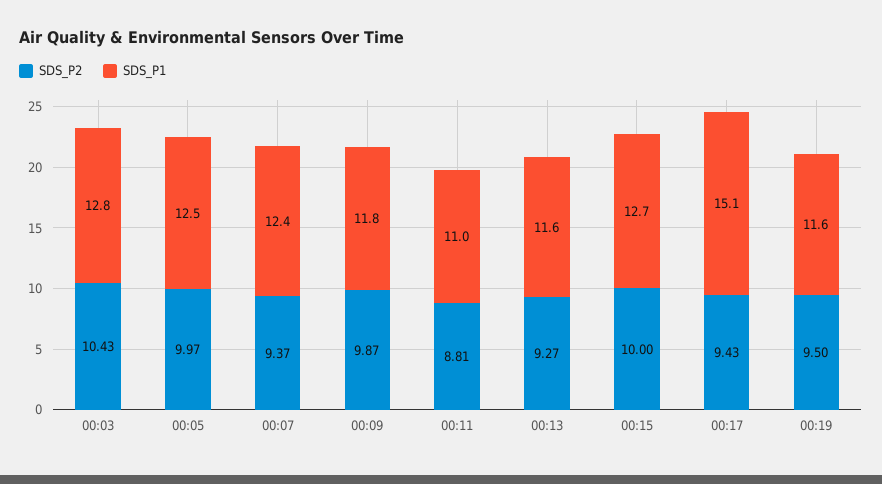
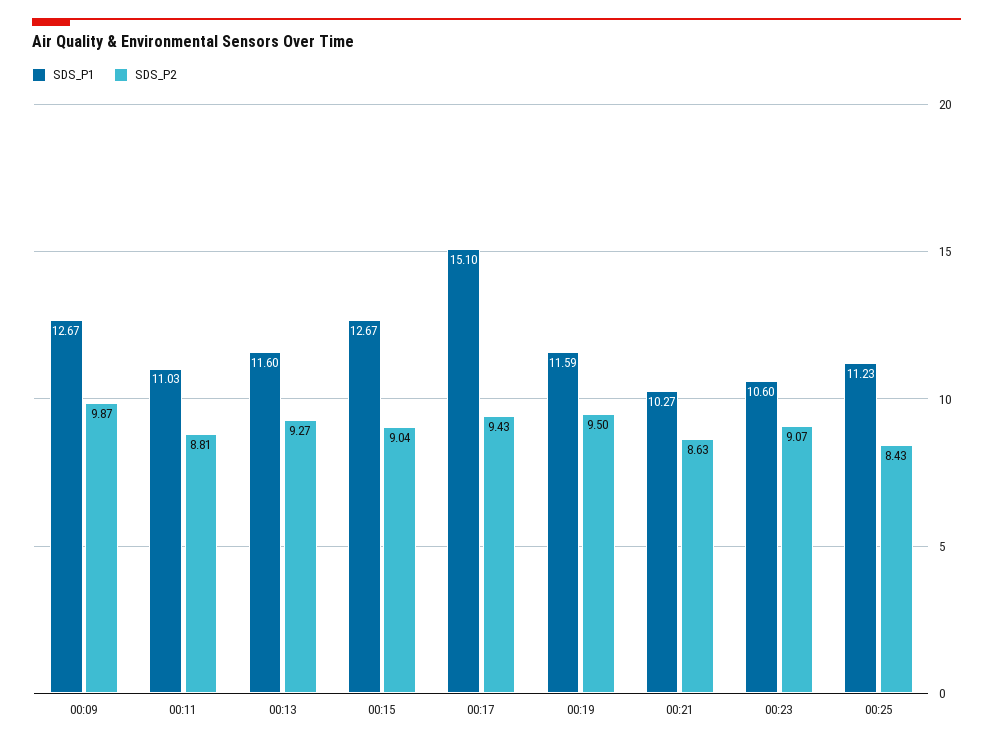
SDS_P2, 00:03: 10.43 -> none
SDS_P1, 00:03: 12.8 -> none
SDS_P2, 00:05: 9.97 -> none
SDS_P1, 00:05: 12.5 -> none
SDS_P2, 00:07: 9.37 -> none
SDS_P1, 00:07: 12.4 -> none
SDS_P1, 00:09: 11.8 -> 12.67
SDS_P2, 00:15: 10 -> 9.04
SDS_P1, 00:21: none -> 10.27
SDS_P2, 00:21: none -> 8.63
SDS_P1, 00:23: none -> 10.6
SDS_P2, 00:23: none -> 9.07
SDS_P1, 00:25: none -> 11.23
SDS_P2, 00:25: none -> 8.43

